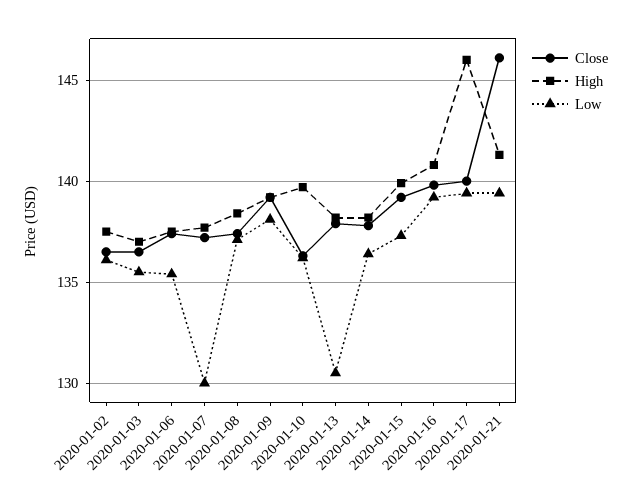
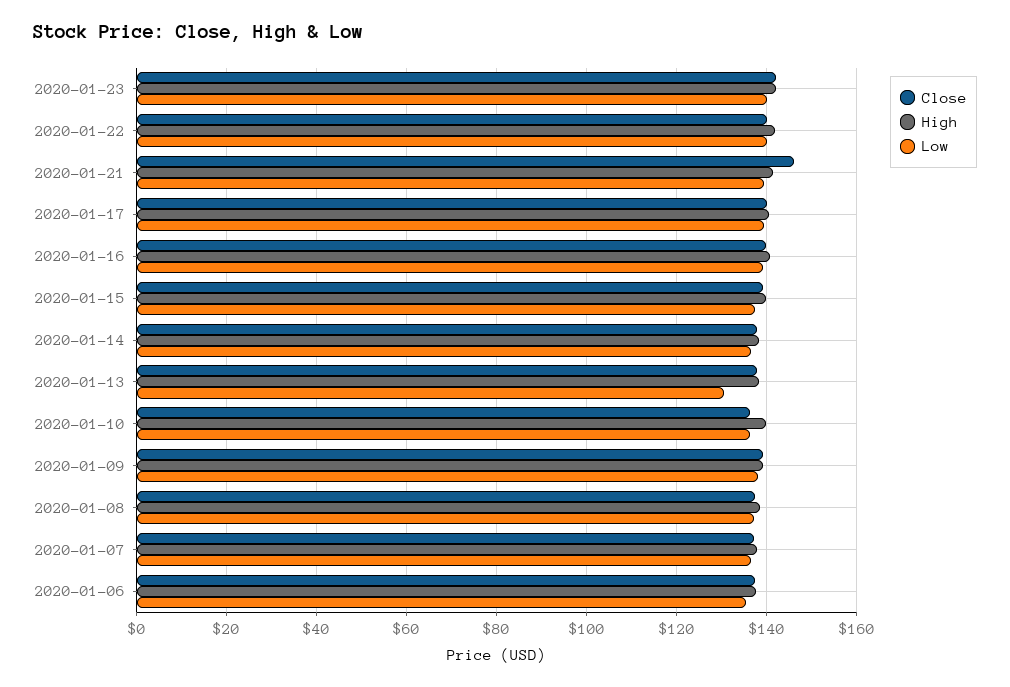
Close, 2020-01-02: 136.5 -> none
High, 2020-01-02: 137.5 -> none
Low, 2020-01-02: 136 -> none
Close, 2020-01-03: 136.5 -> none
High, 2020-01-03: 137 -> none
Low, 2020-01-03: 135.5 -> none
Low, 2020-01-07: 130 -> 136
High, 2020-01-17: 146 -> 140
Close, 2020-01-23: none -> 142
High, 2020-01-23: none -> 142
Low, 2020-01-23: none -> 140
Close, 2020-01-22: none -> 140
High, 2020-01-22: none -> 142
Low, 2020-01-22: none -> 140

